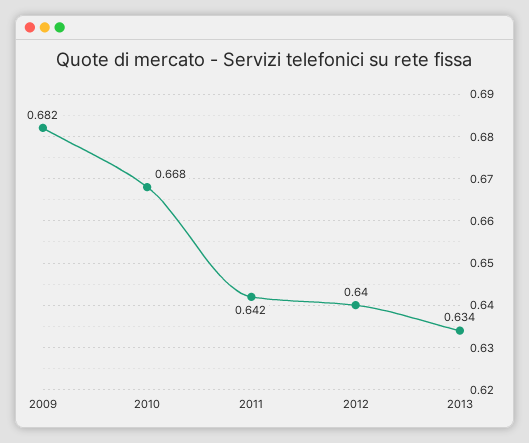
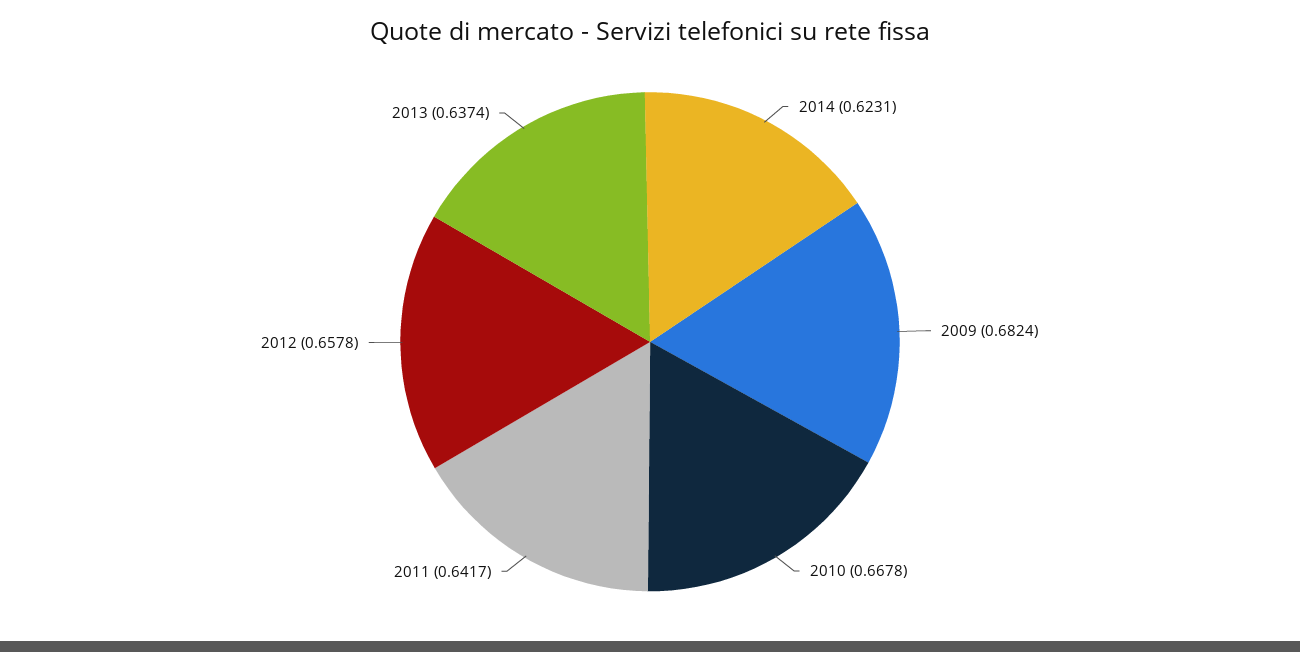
2012: 0.64 -> 0.6578
2013: 0.634 -> 0.6374
2014: none -> 0.6231

